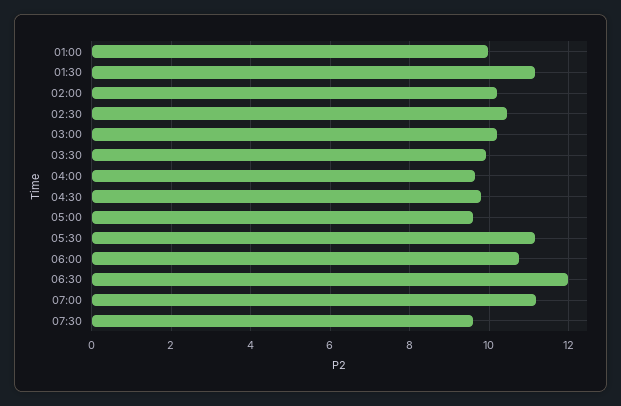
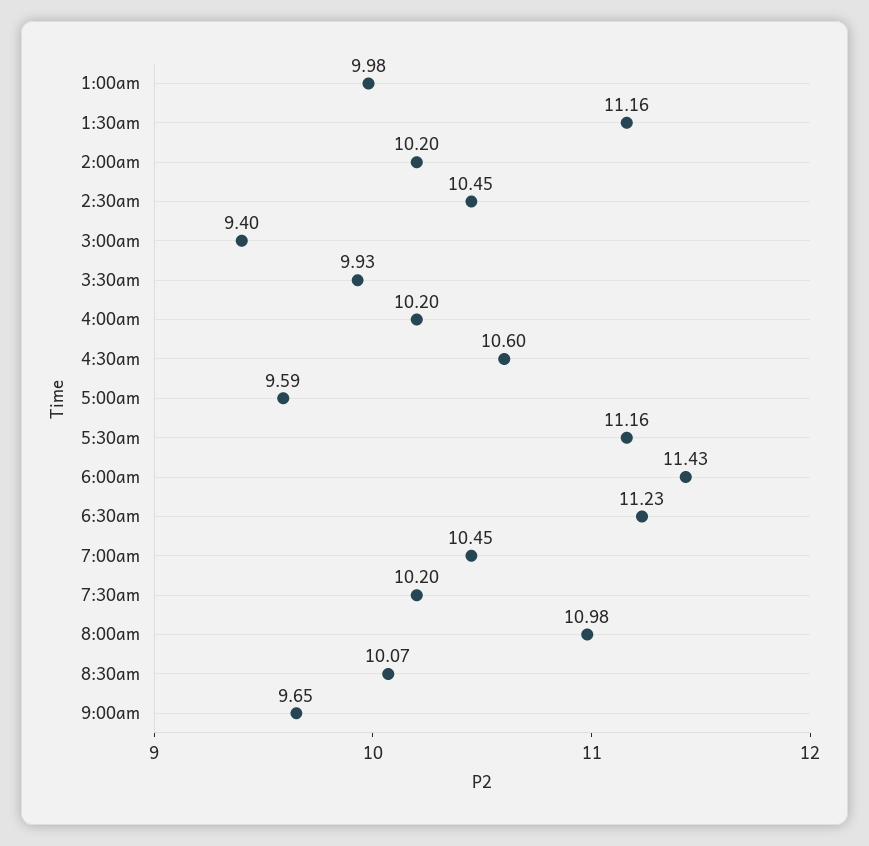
03:00: 10.2 -> 9.4
04:00: 9.6 -> 10.2
04:30: 9.8 -> 10.6
06:00: 10.8 -> 11.43
06:30: 12 -> 11.23
07:00: 11.2 -> 10.45
07:30: 9.6 -> 10.2
8:00am: none -> 10.98
8:30am: none -> 10.07
9:00am: none -> 9.65

